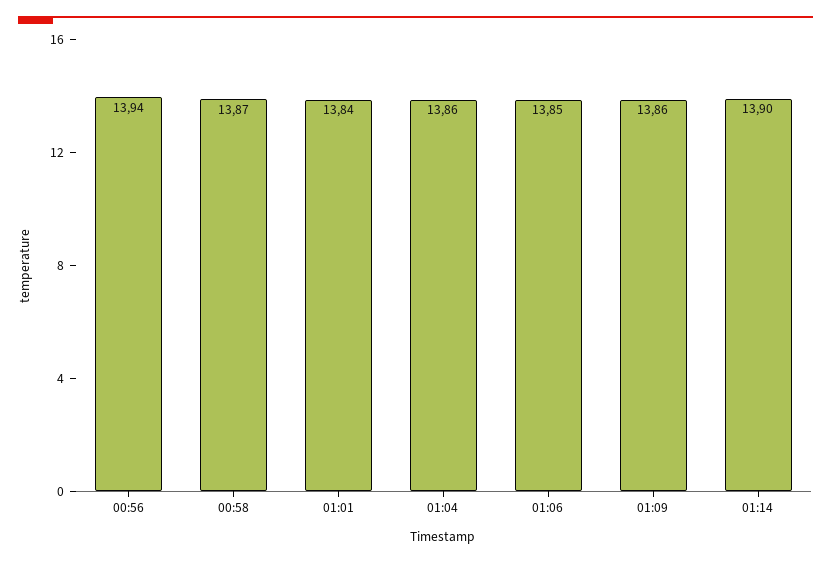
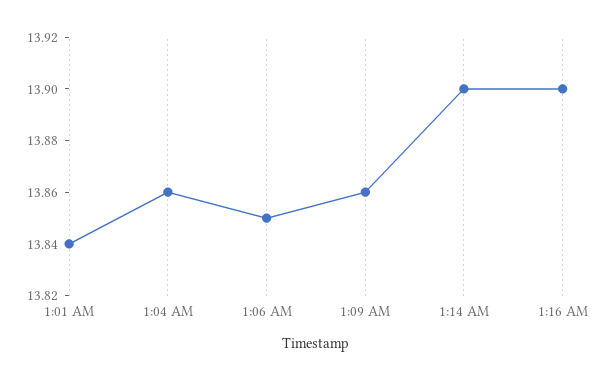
00:56: 13.94 -> none
00:58: 13.87 -> none
1:16 AM: none -> 13.9

